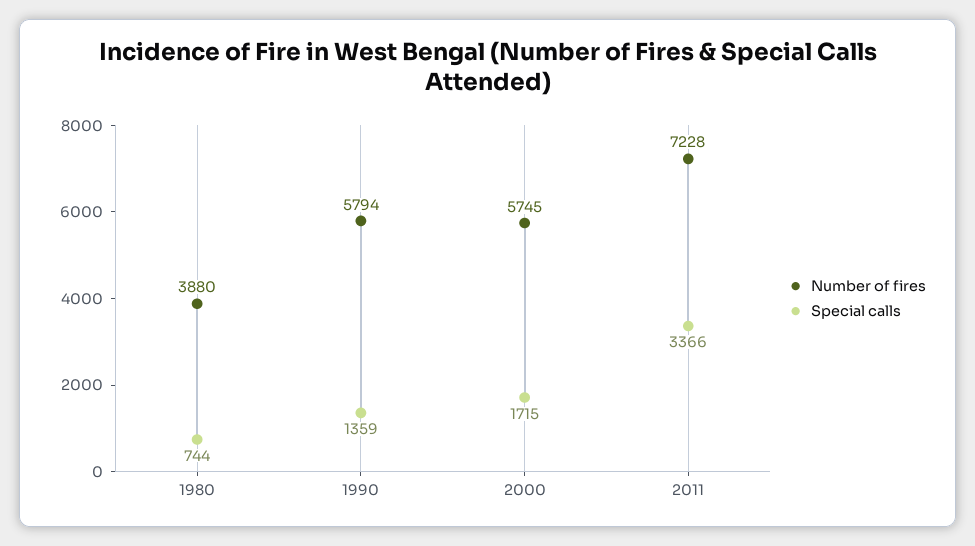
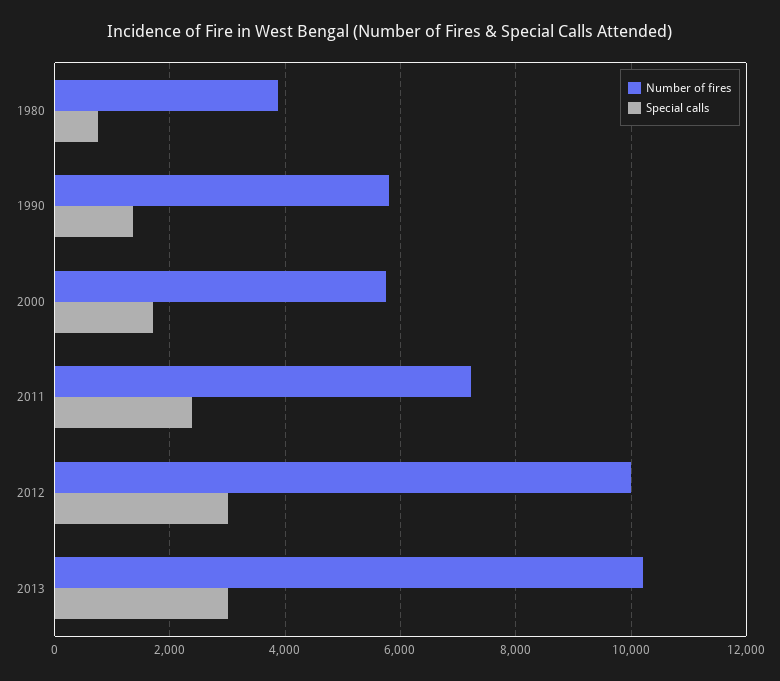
Special calls, 2011: 3366 -> 2400
Number of fires, 2012: none -> 10000
Special calls, 2012: none -> 3000
Number of fires, 2013: none -> 10200
Special calls, 2013: none -> 3000

